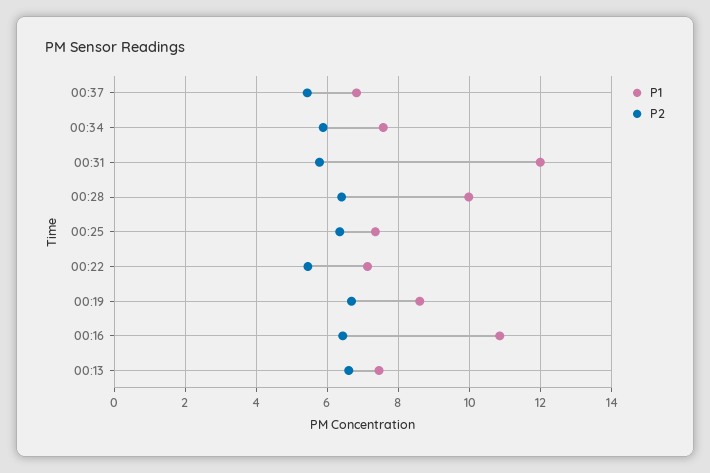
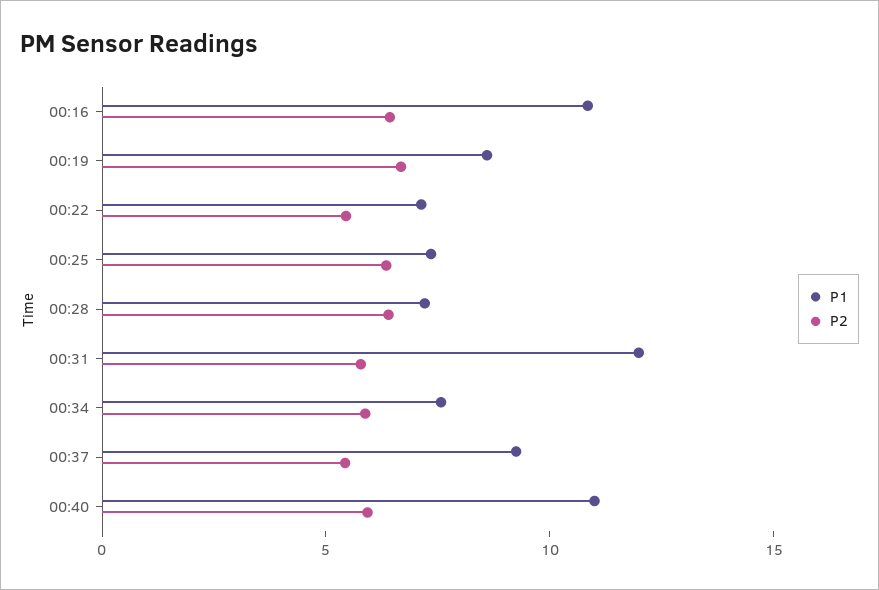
P1, 00:37: 6.8 -> 9
P1, 00:28: 10 -> 7
P1, 00:13: 7.4 -> none
P2, 00:13: 6.6 -> none
P1, 00:40: none -> 11
P2, 00:40: none -> 6

